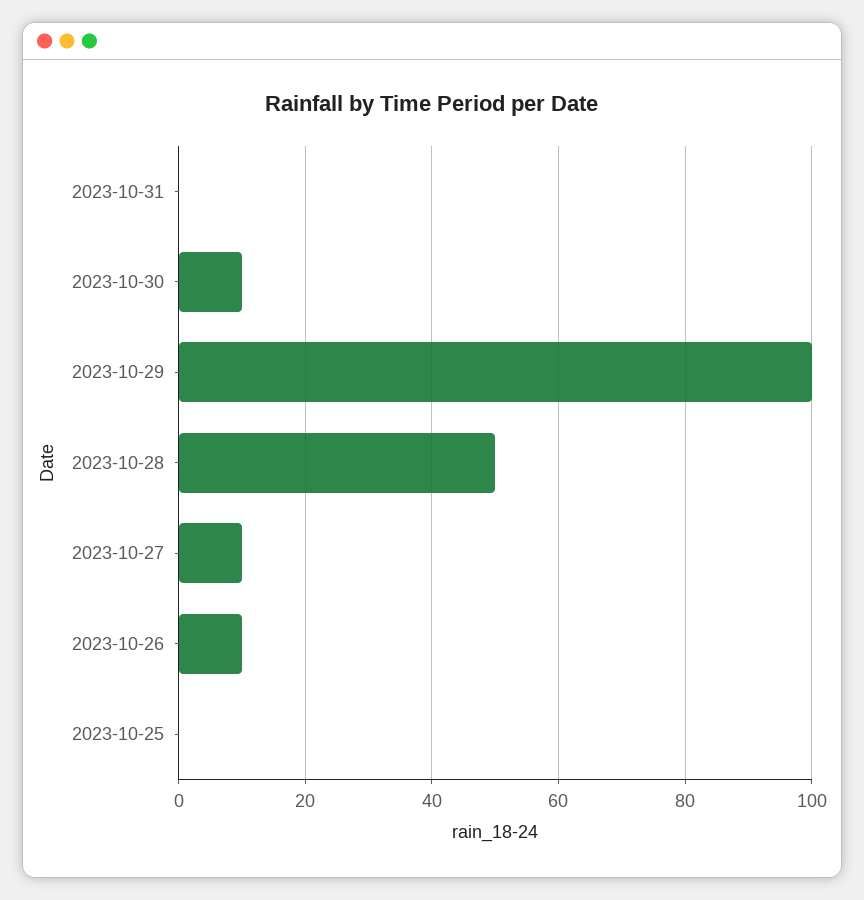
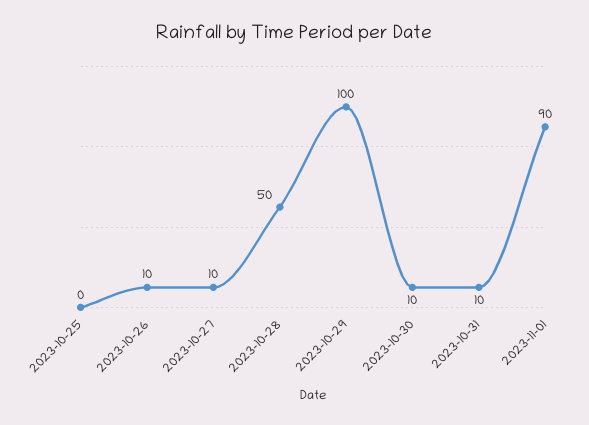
2023-10-31: 0 -> 10
2023-11-01: none -> 90

